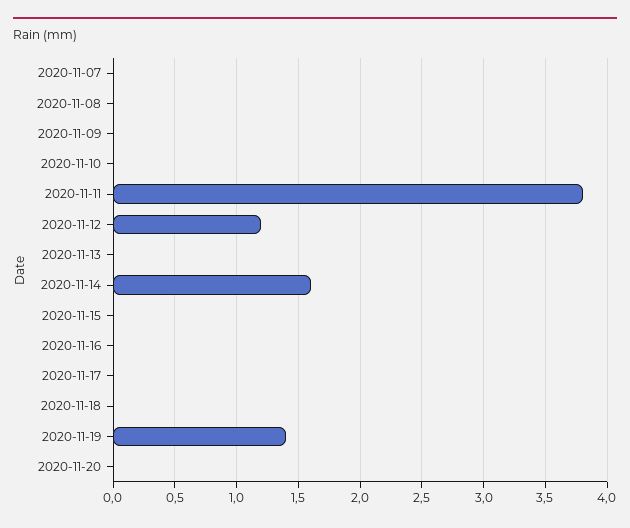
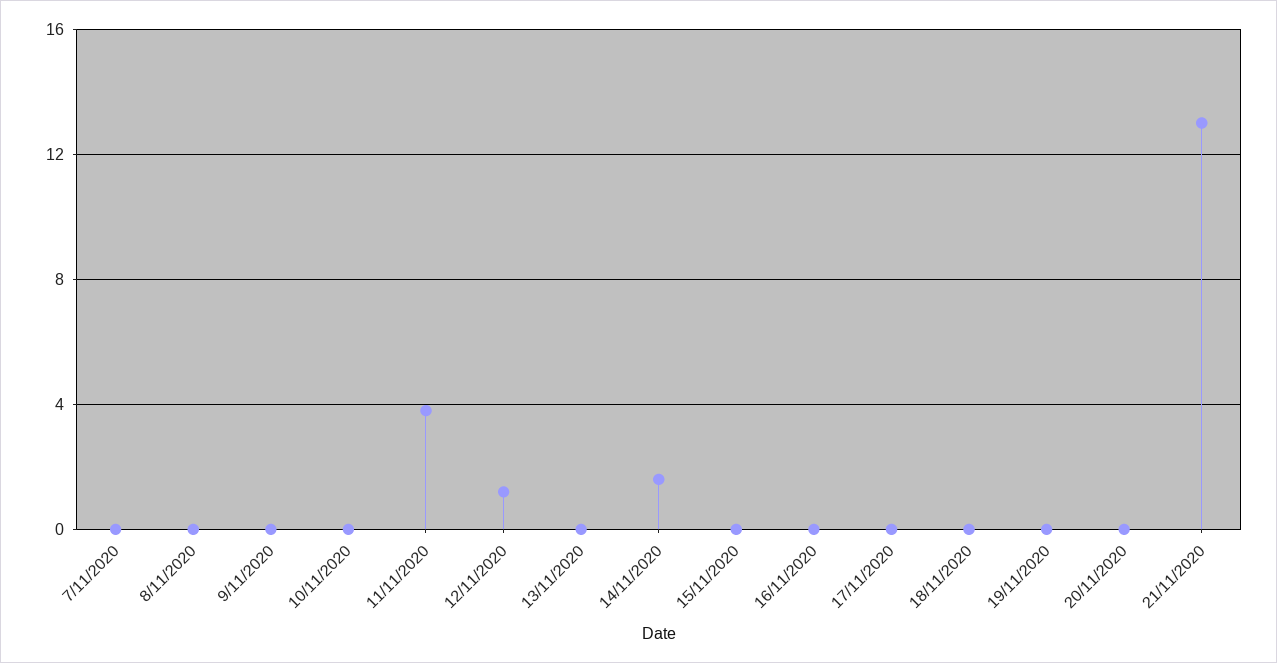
2020-11-19: 1.4 -> 0
21/11/2020: none -> 13

